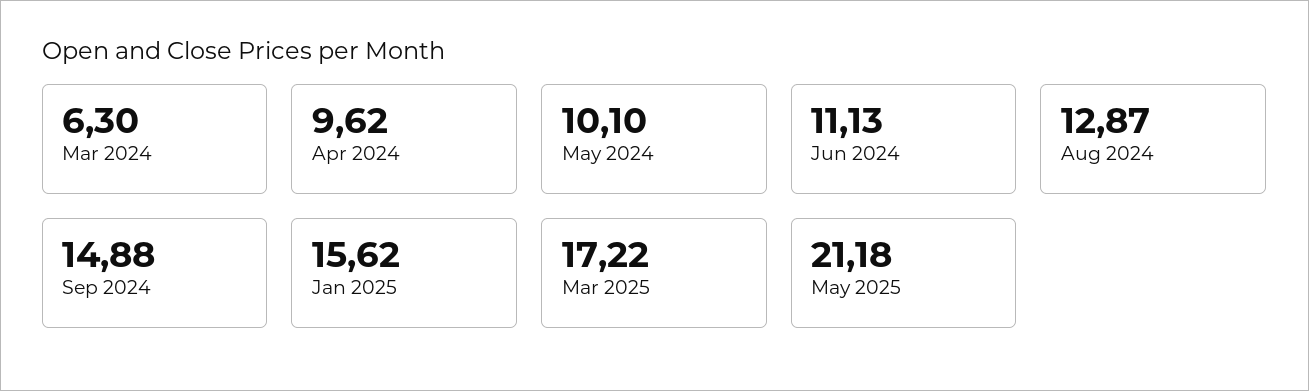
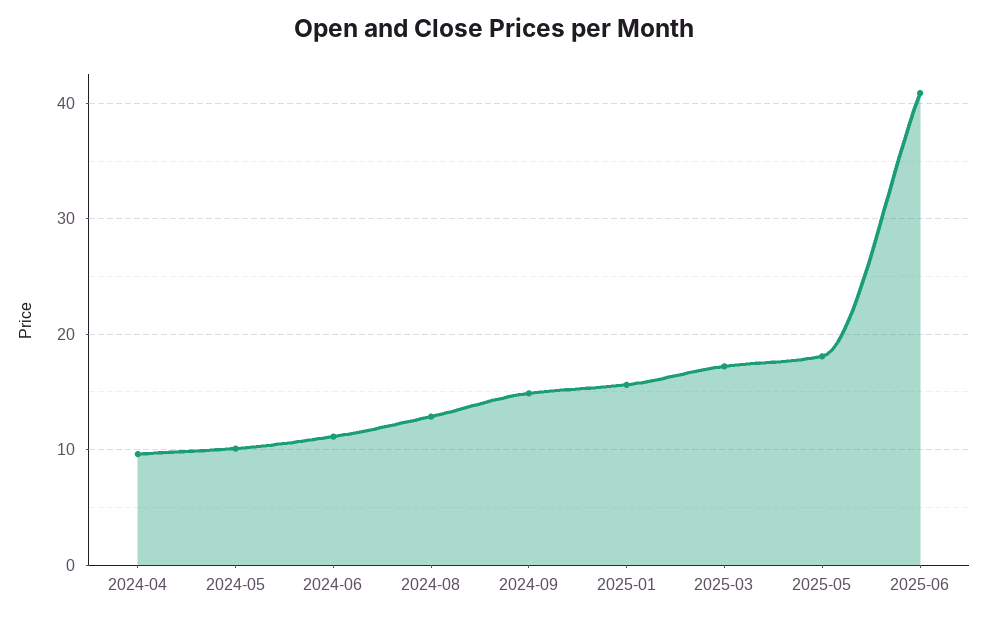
Mar 2024: 6.3 -> none
May 2025: 21.18 -> 18
2025-06: none -> 41

